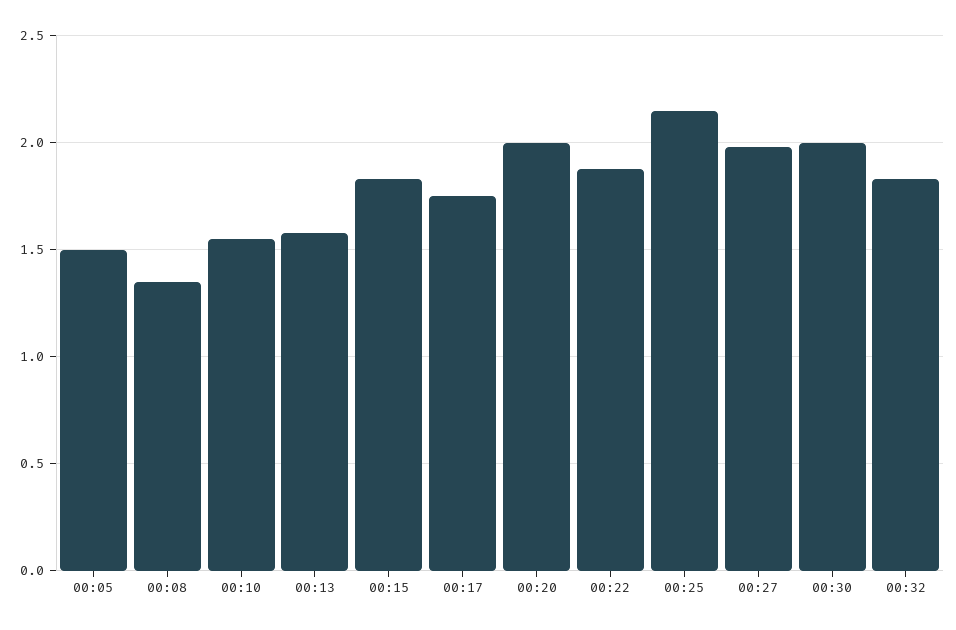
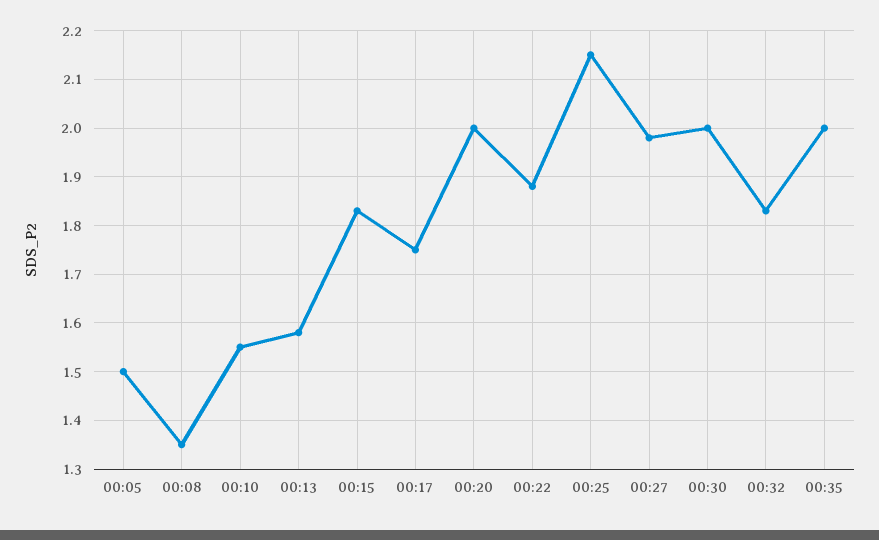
00:35: none -> 2

